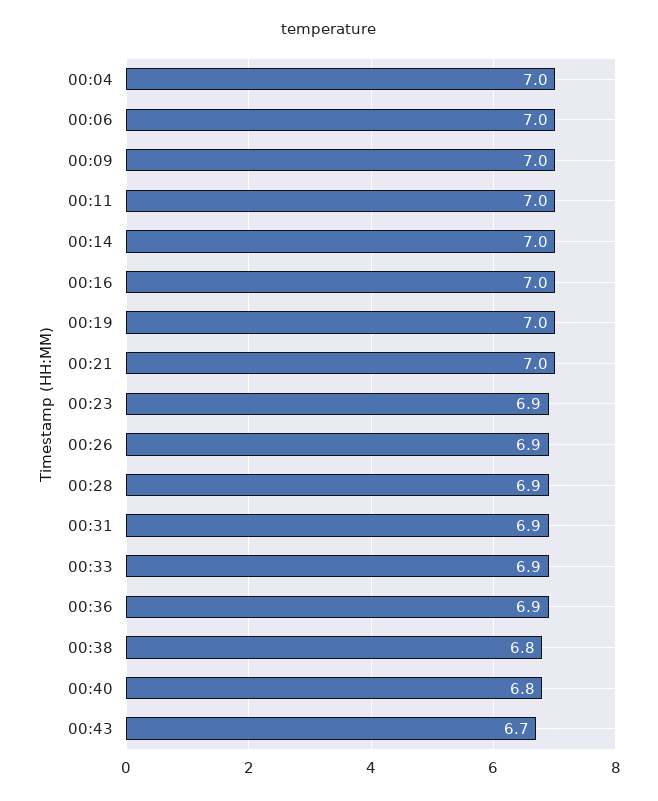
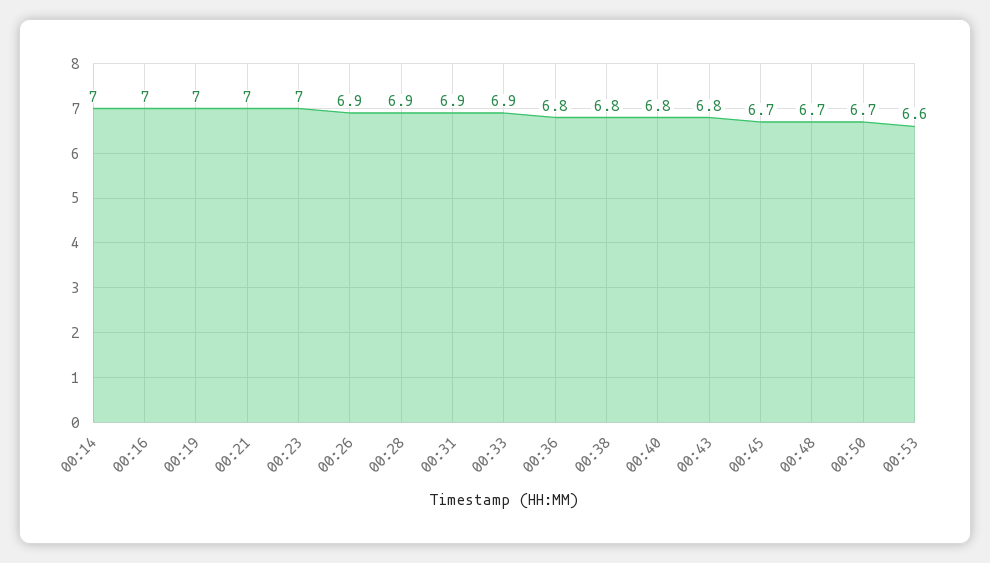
00:04: 7 -> none
00:06: 7 -> none
00:09: 7 -> none
00:11: 7 -> none
00:23: 6.9 -> 7
00:36: 6.9 -> 6.8
00:43: 6.7 -> 6.8
00:45: none -> 6.7
00:48: none -> 6.7
00:50: none -> 6.7
00:53: none -> 6.6

